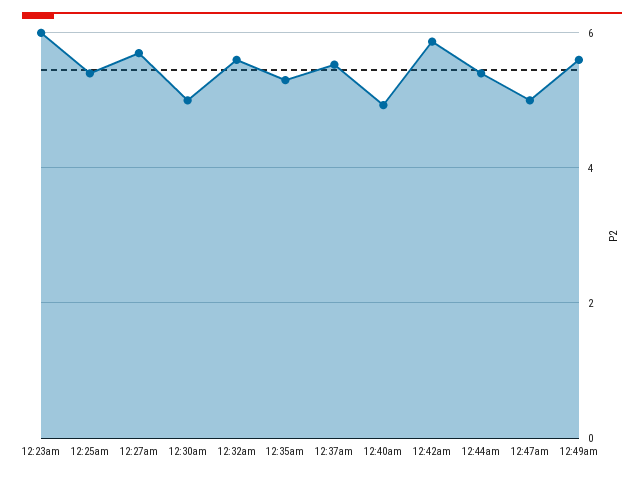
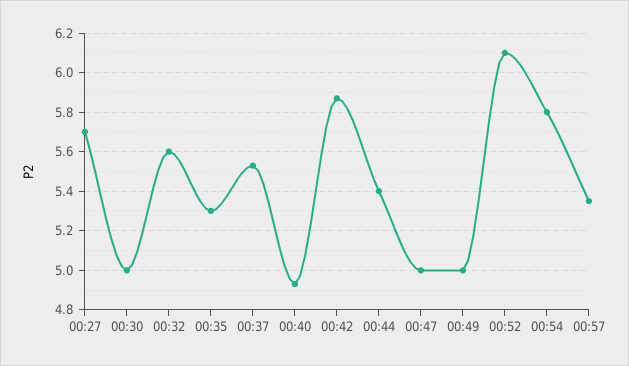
12:23am: 6 -> none
12:25am: 5.4 -> none
12:49am: 5.6 -> 5
00:52: none -> 6.1
00:54: none -> 5.8
00:57: none -> 5.35

